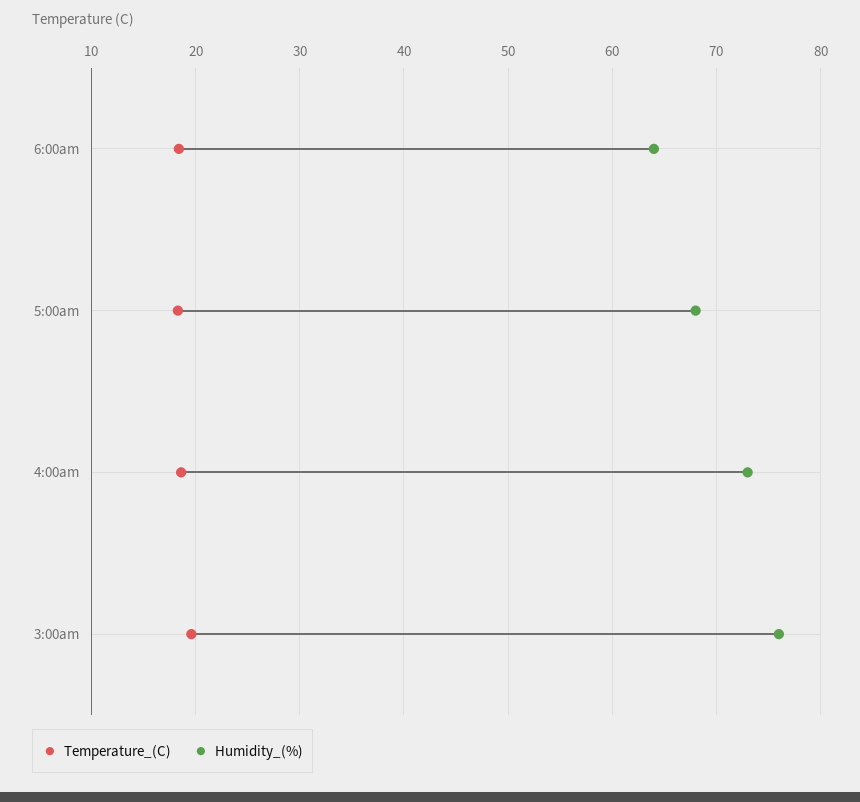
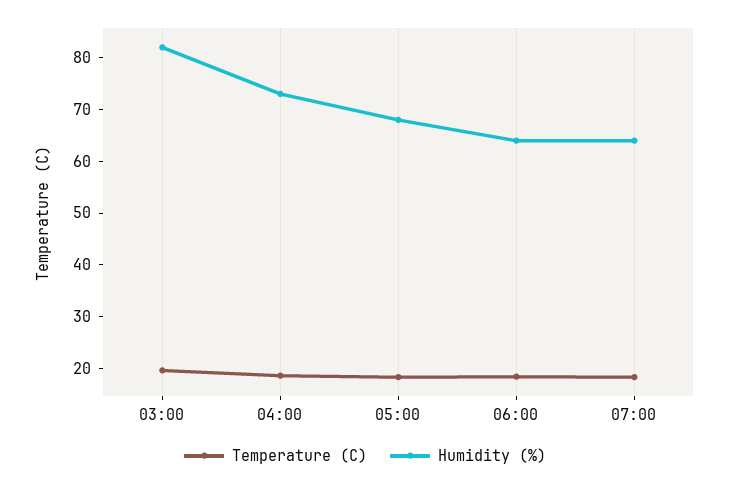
Humidity_(%), 3:00am: 76 -> 82
Temperature_(C), 07:00: none -> 18
Humidity_(%), 07:00: none -> 64

